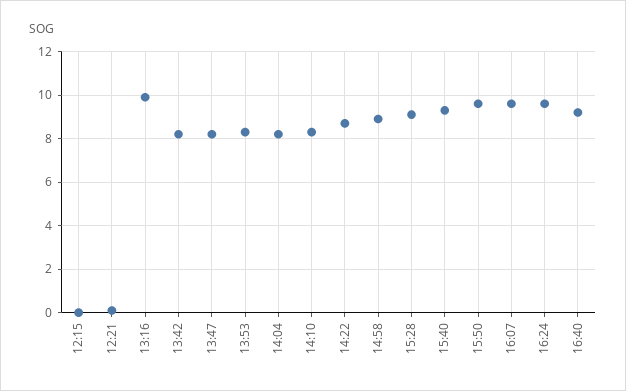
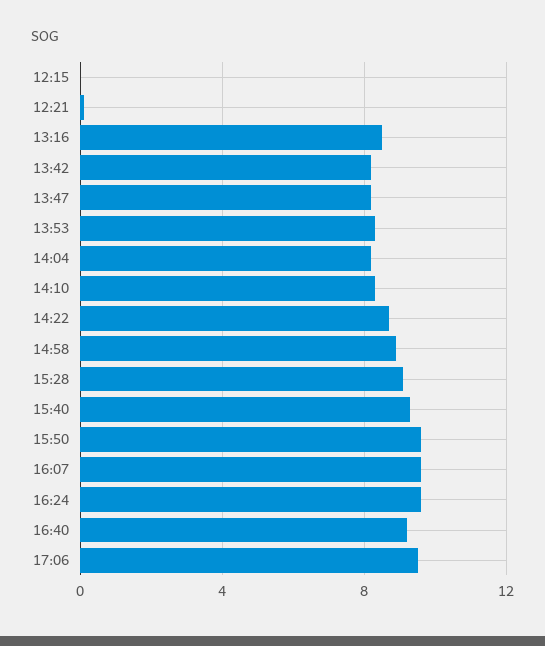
13:16: 10 -> 8.5
17:06: none -> 9.5

